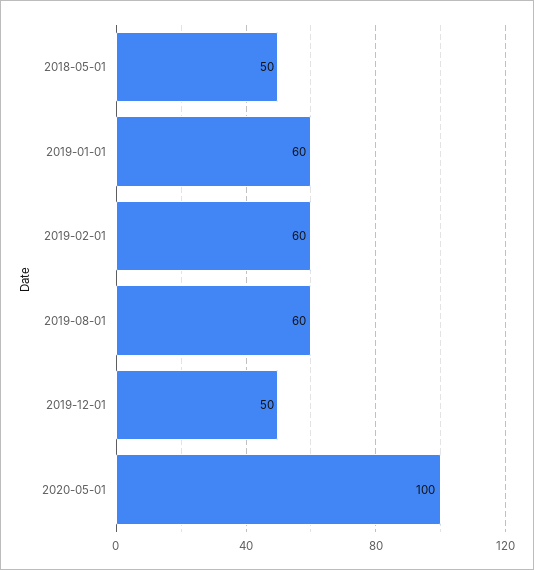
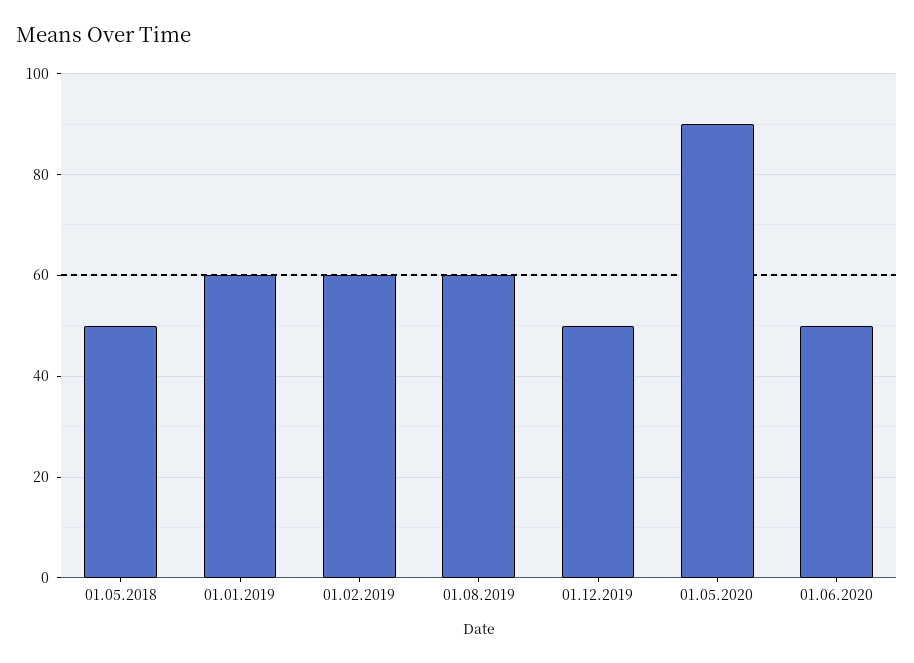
2020-05-01: 100 -> 90
01.06.2020: none -> 50

